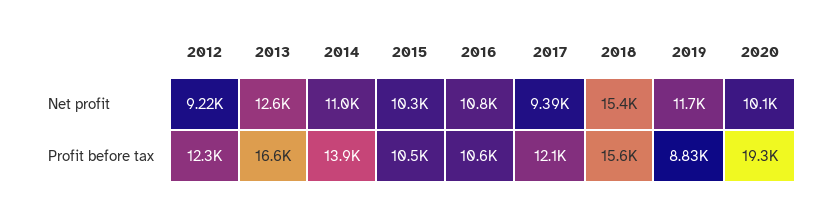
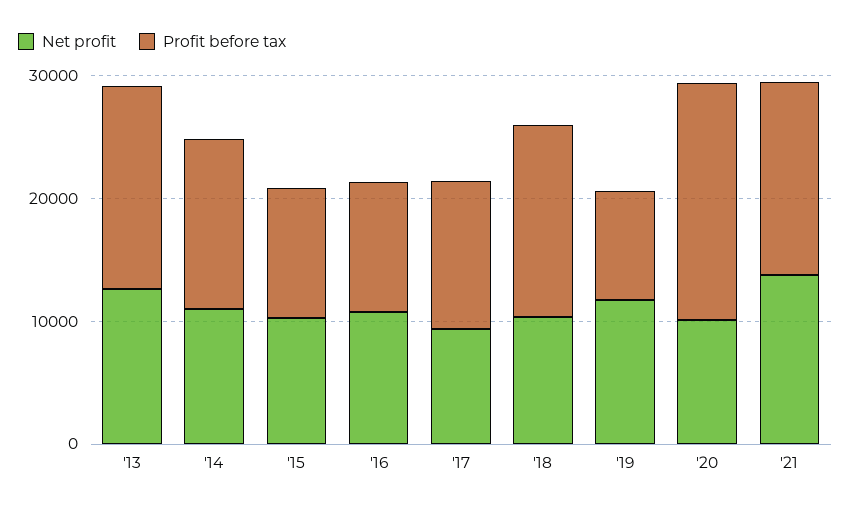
Net profit, 2012: 9220 -> none
Net profit, 2018: 15400 -> 10000
Profit before tax, 2012: 12300 -> none
Net profit, '21: none -> 14000
Profit before tax, '21: none -> 16000

